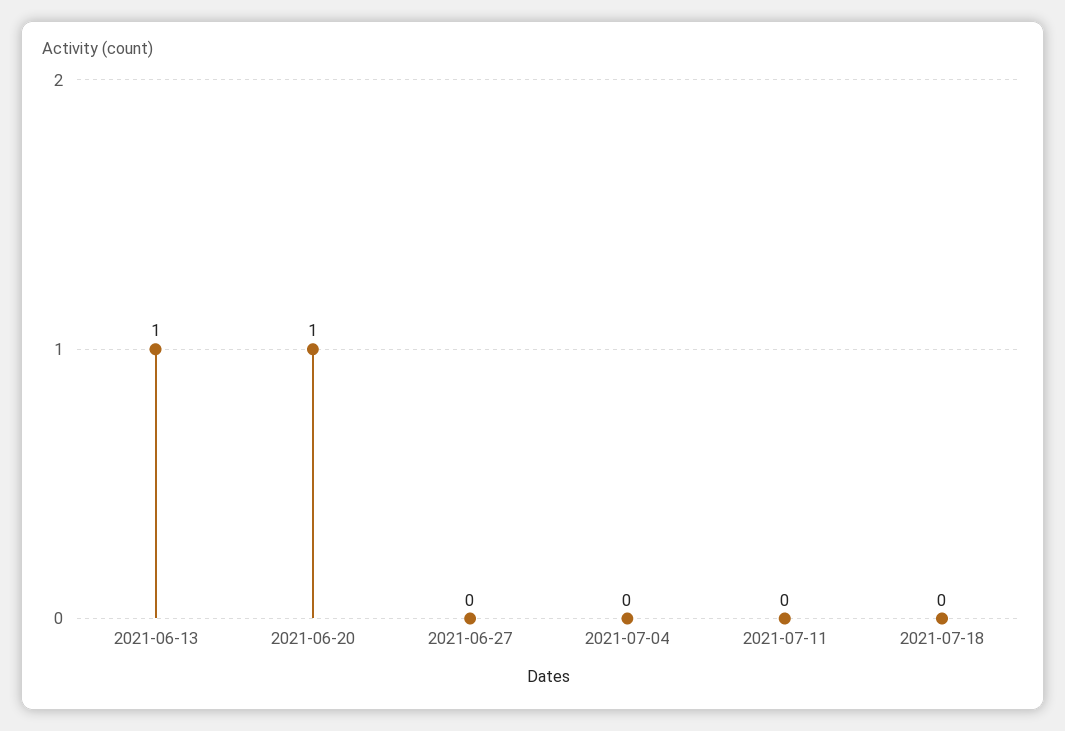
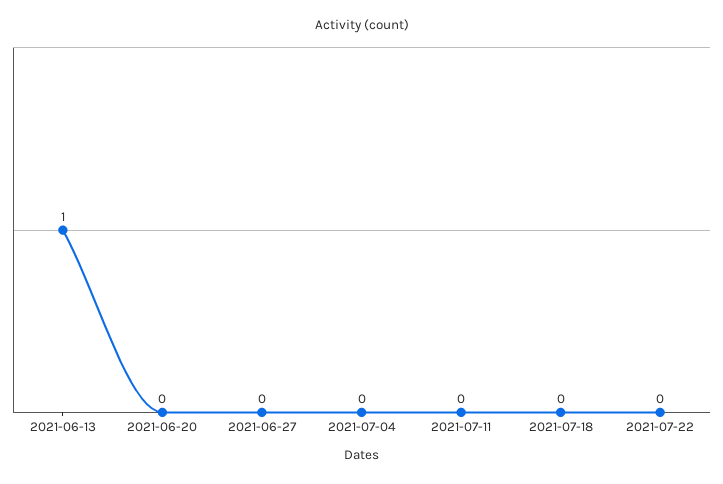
2021-06-20: 1 -> 0
2021-07-22: none -> 0

